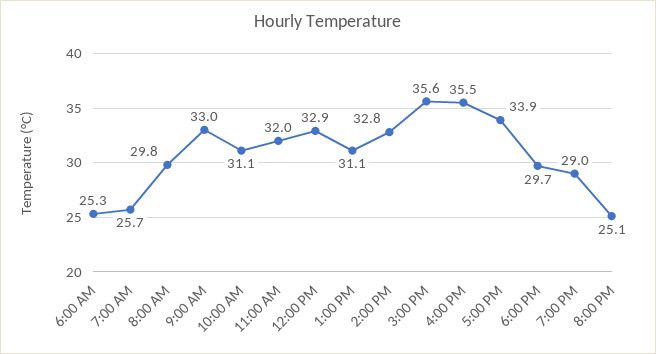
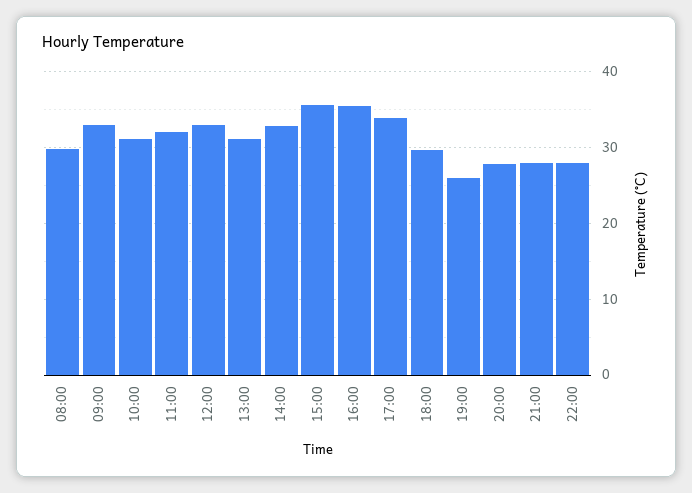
6:00 AM: 25.3 -> none
7:00 AM: 25.7 -> none
7:00 PM: 29 -> 26
8:00 PM: 25.1 -> 28
21:00: none -> 28
22:00: none -> 28

